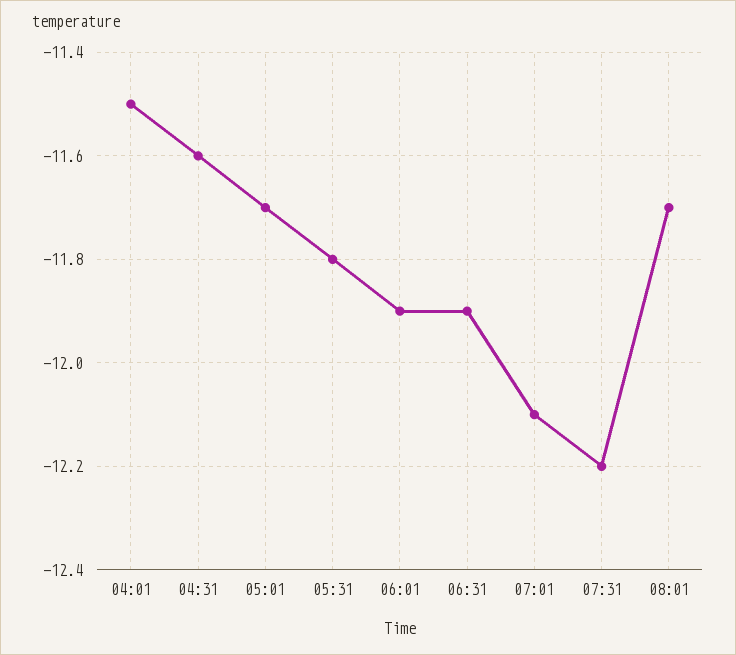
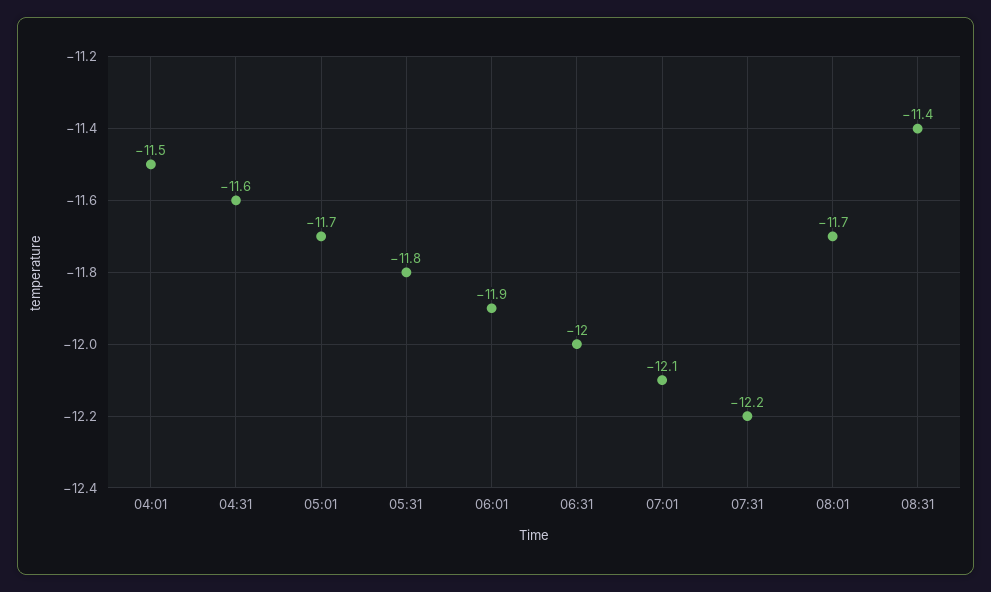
06:31: -11.9 -> -12
08:31: none -> -11.4

